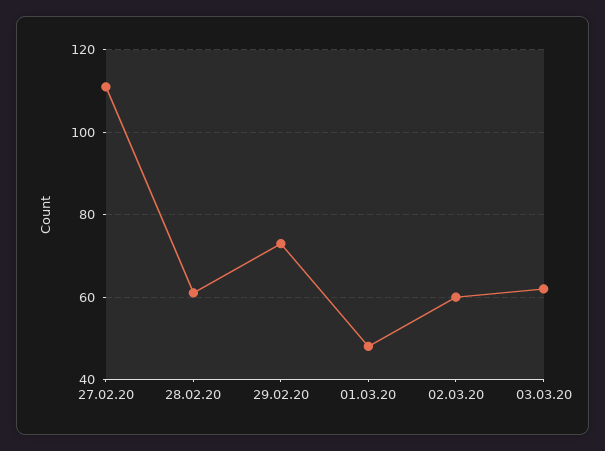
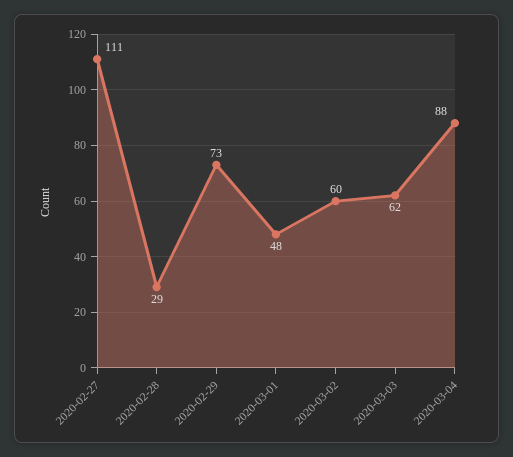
28.02.20: 60 -> 29
2020-03-04: none -> 88

